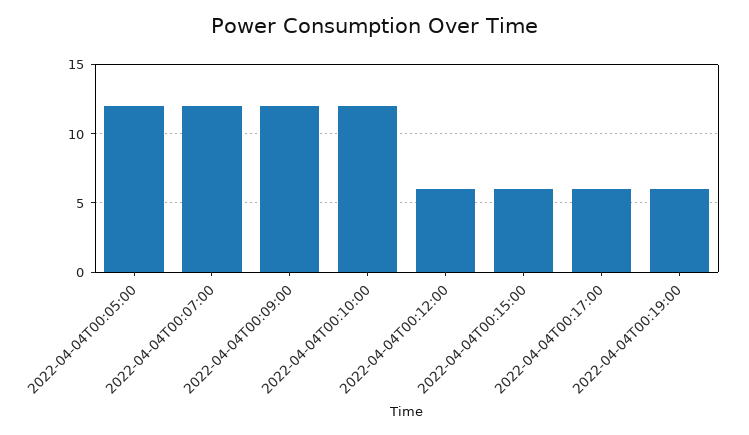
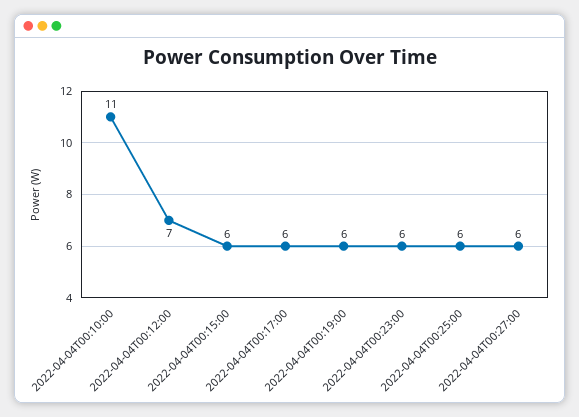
2022-04-04T00:05:00: 12 -> none
2022-04-04T00:07:00: 12 -> none
2022-04-04T00:09:00: 12 -> none
2022-04-04T00:10:00: 12 -> 11
2022-04-04T00:12:00: 6 -> 7
2022-04-04T00:23:00: none -> 6
2022-04-04T00:25:00: none -> 6
2022-04-04T00:27:00: none -> 6

